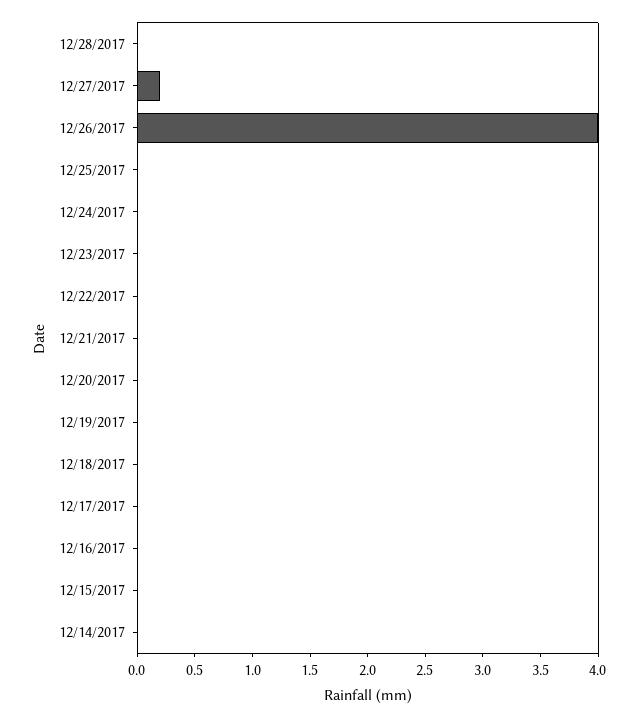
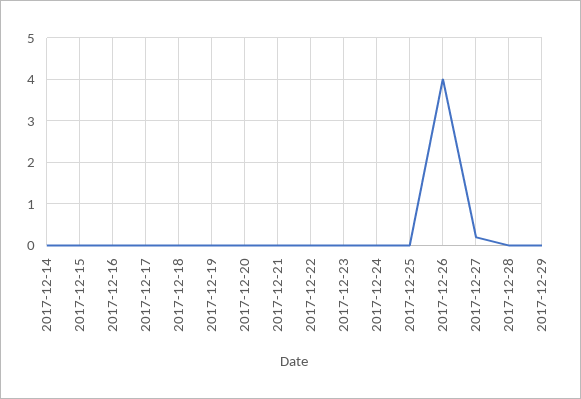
2017-12-29: none -> 0

